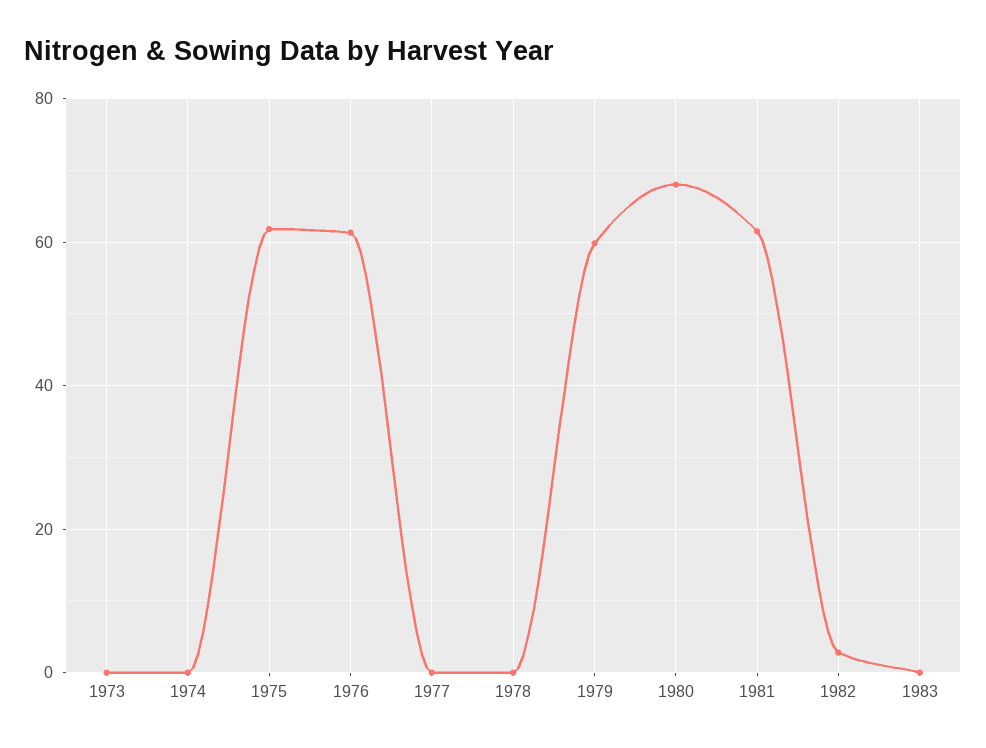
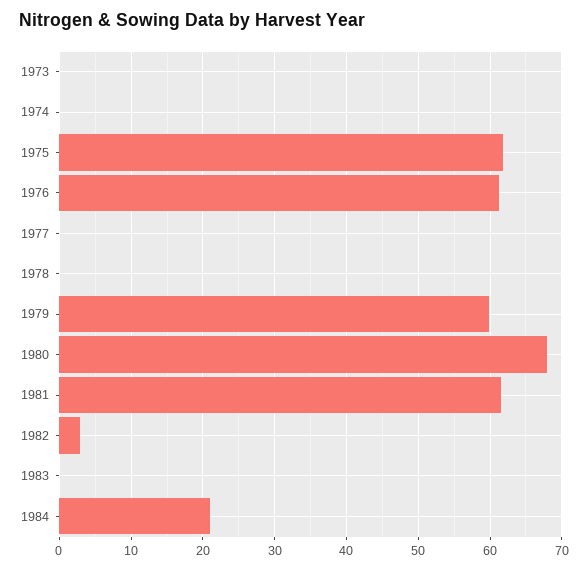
1984: none -> 21

